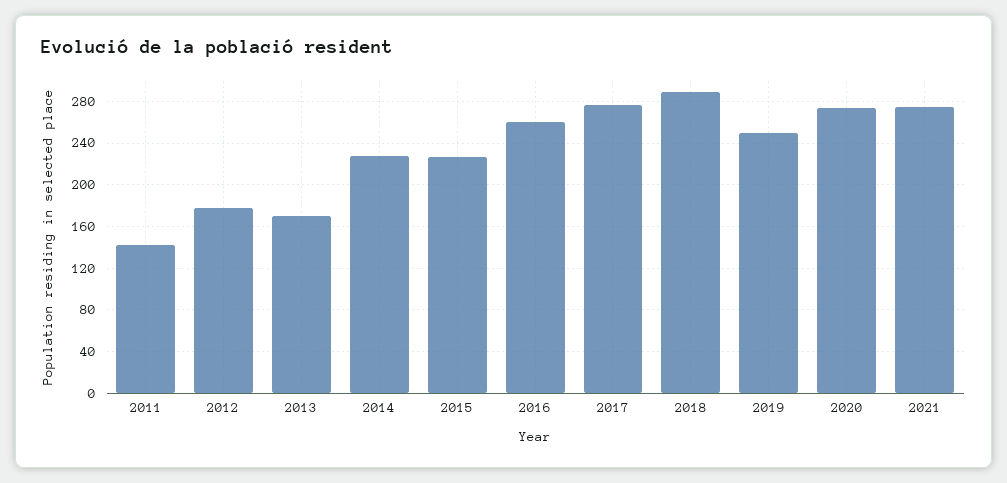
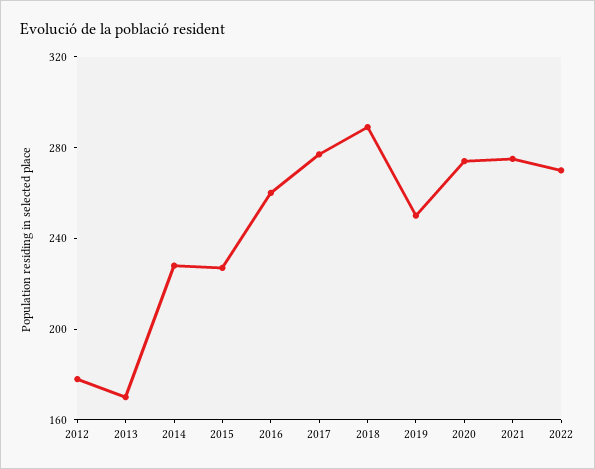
2011: 140 -> none
2022: none -> 270

